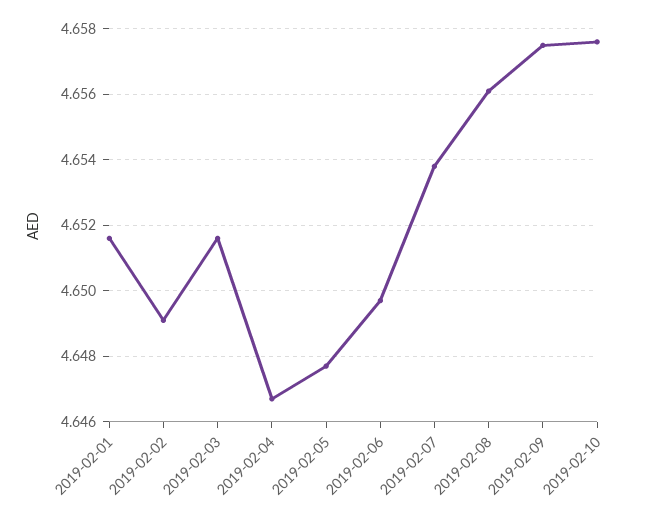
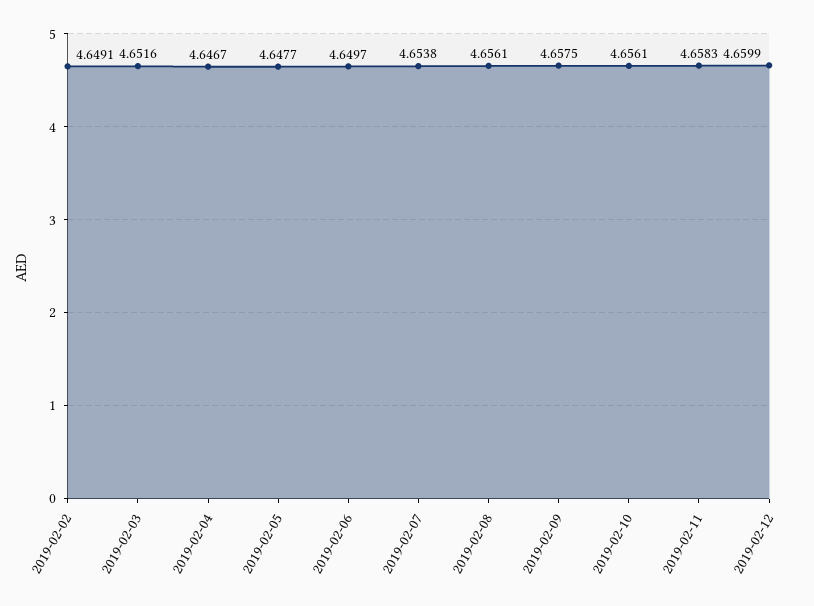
2019-02-01: 4.6515 -> none
2019-02-10: 4.6575 -> 4.6561
2019-02-11: none -> 4.6583
2019-02-12: none -> 4.6599

